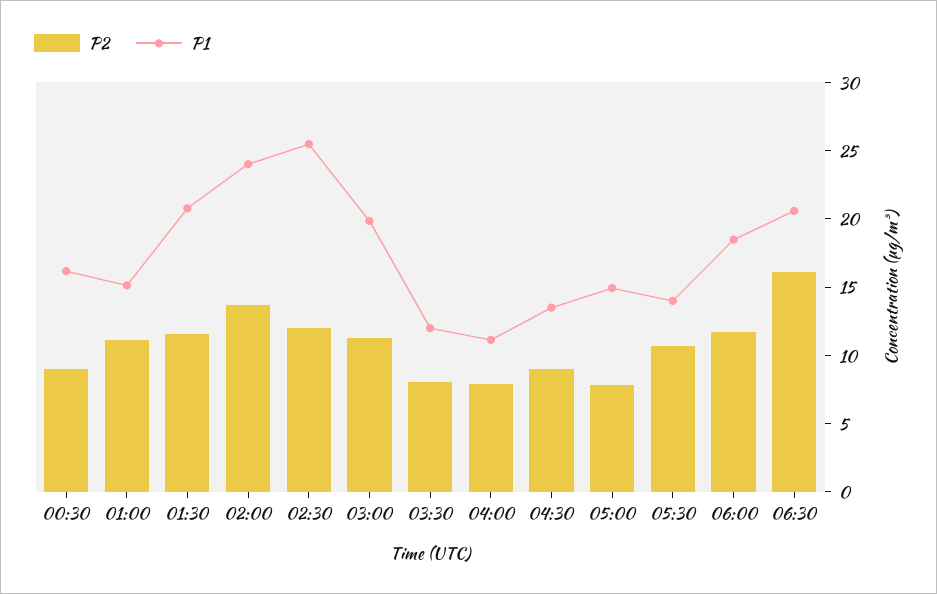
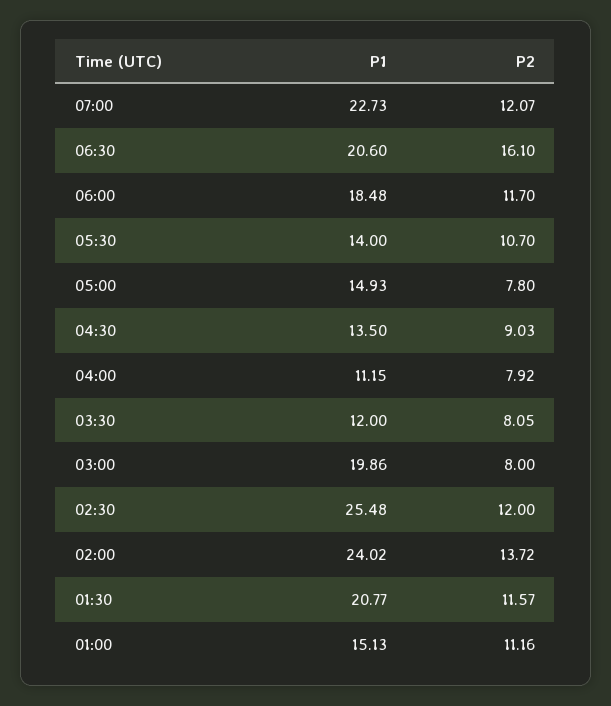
P2, 00:30: 9 -> none
P1, 00:30: 16 -> none
P2, 03:00: 11 -> 8
P1, 07:00: none -> 22.73
P2, 07:00: none -> 12.07

